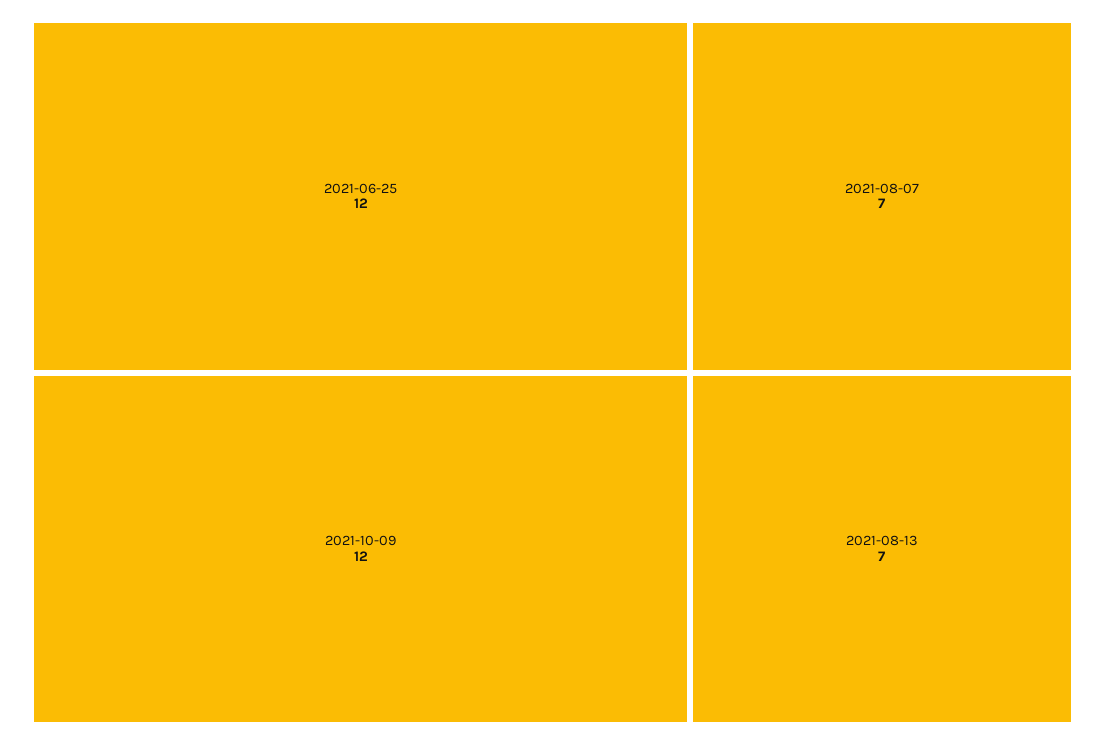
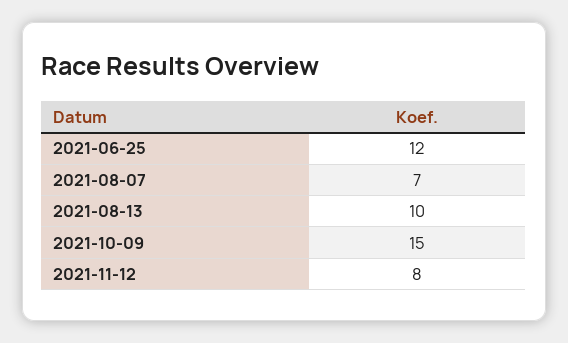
2021-10-09: 12 -> 15
2021-08-13: 7 -> 10
2021-11-12: none -> 8

